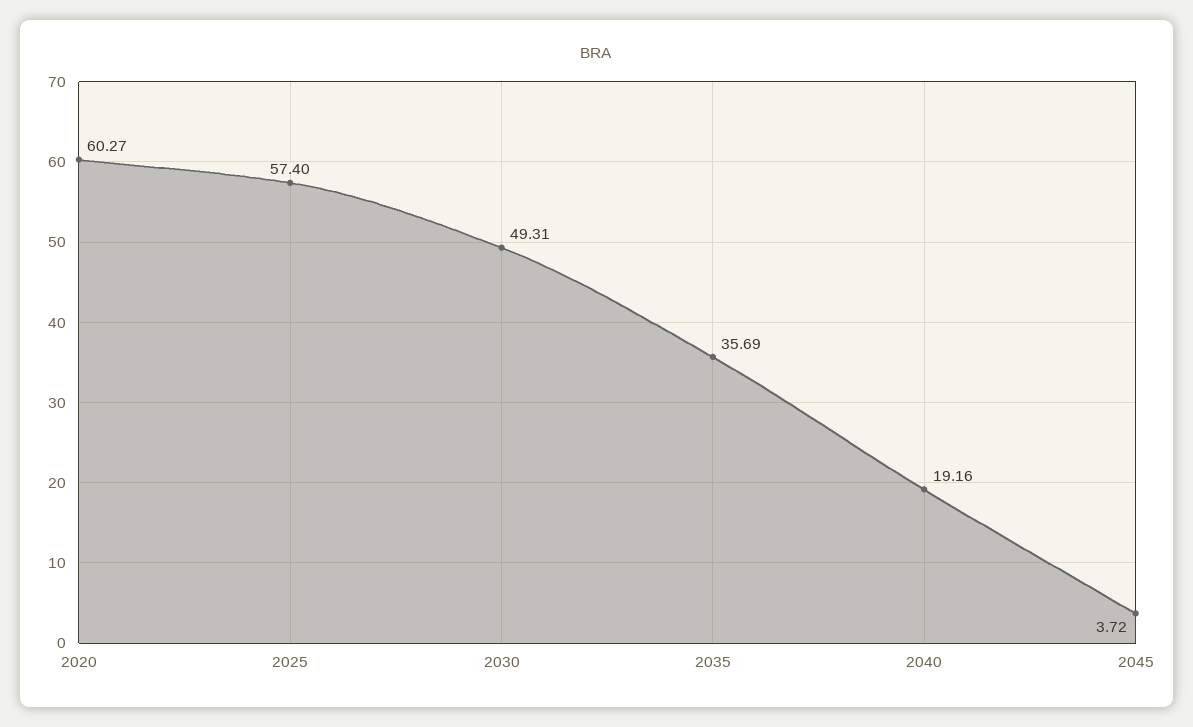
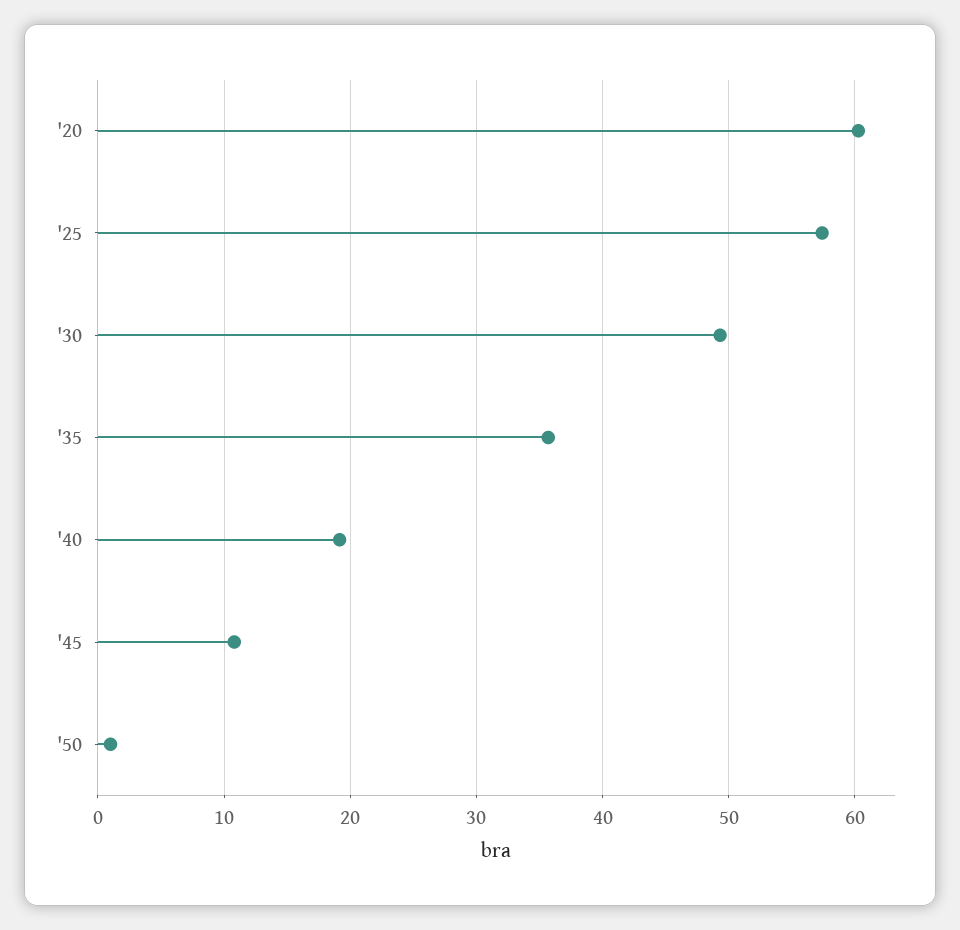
2045: 3.72 -> 11
'50: none -> 1

